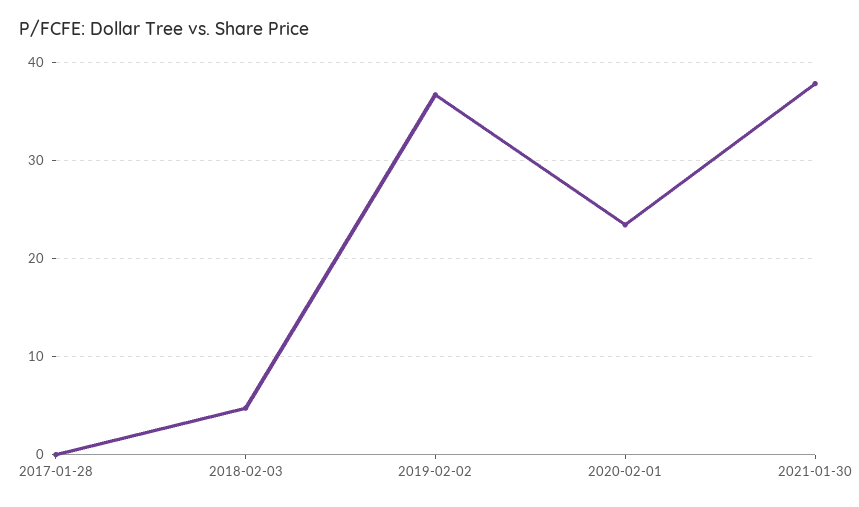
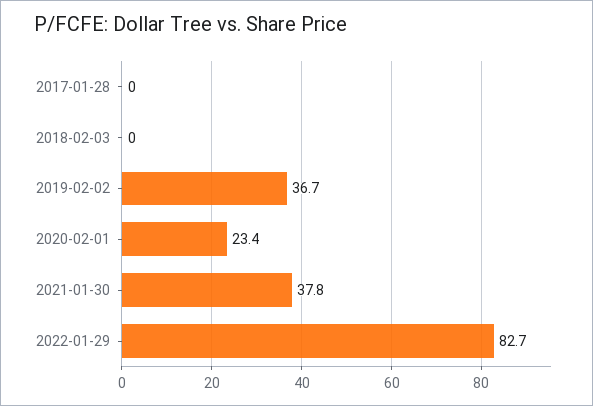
2018-02-03: 5 -> 0
2022-01-29: none -> 82.7

